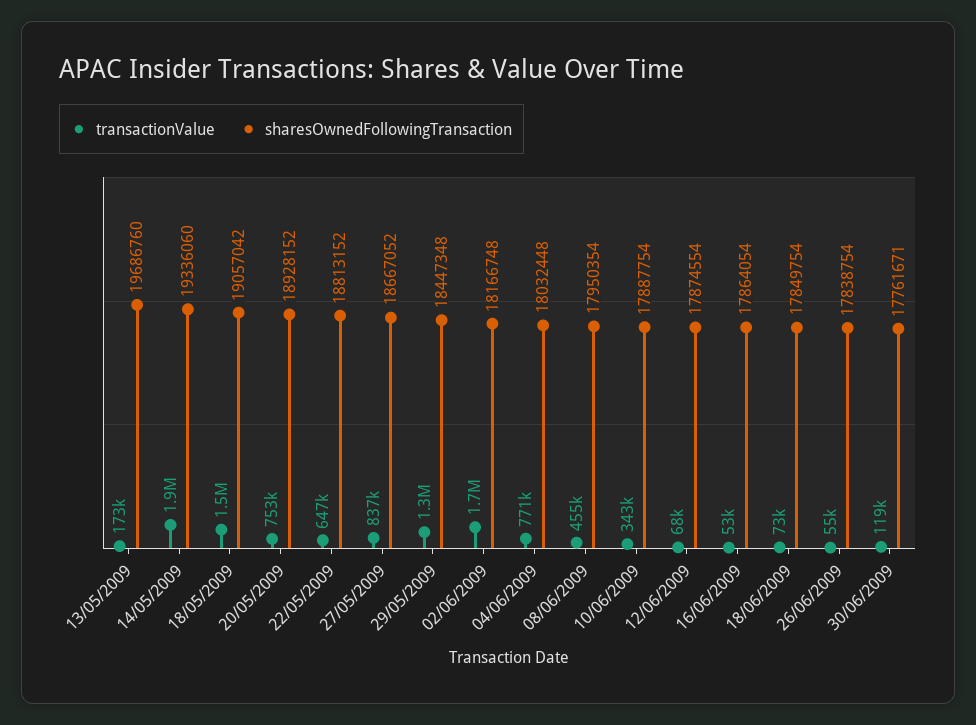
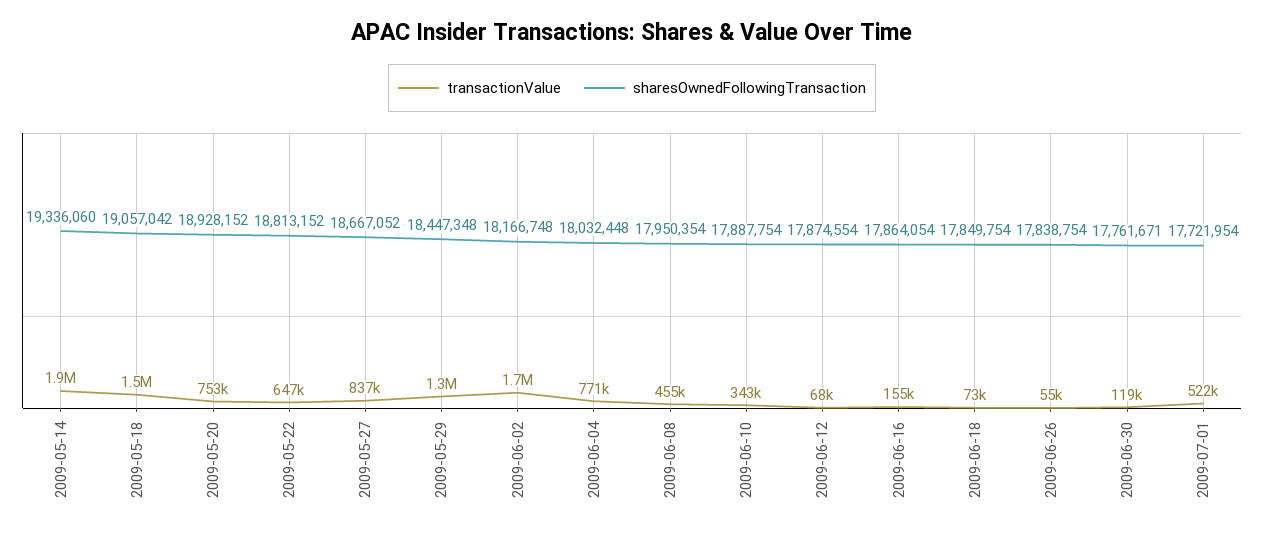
transactionValue, 13/05/2009: 173000 -> none
sharesOwnedFollowingTransaction, 13/05/2009: 19686760 -> none
transactionValue, 16/06/2009: 53000 -> 155000
transactionValue, 2009-07-01: none -> 522000
sharesOwnedFollowingTransaction, 2009-07-01: none -> 17721954

